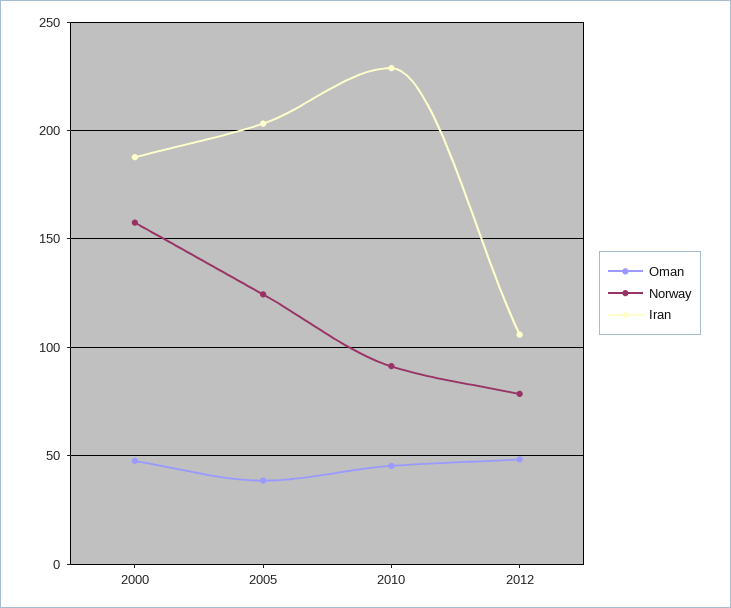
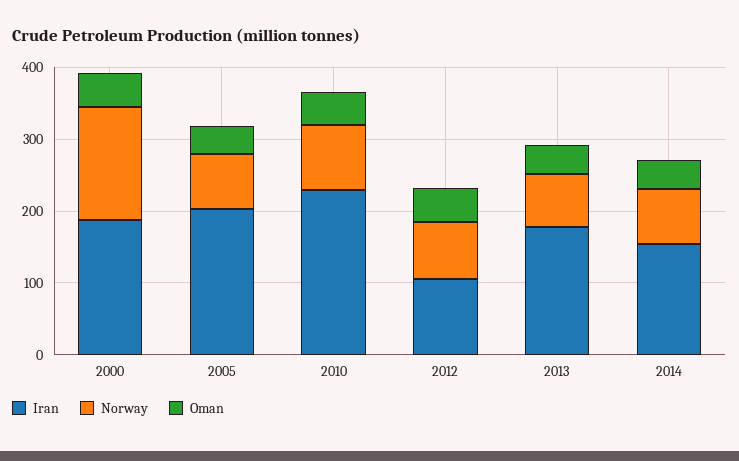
Norway, 2005: 125 -> 80
Iran, 2013: none -> 180
Norway, 2013: none -> 80
Oman, 2013: none -> 40
Iran, 2014: none -> 160
Norway, 2014: none -> 80
Oman, 2014: none -> 40

